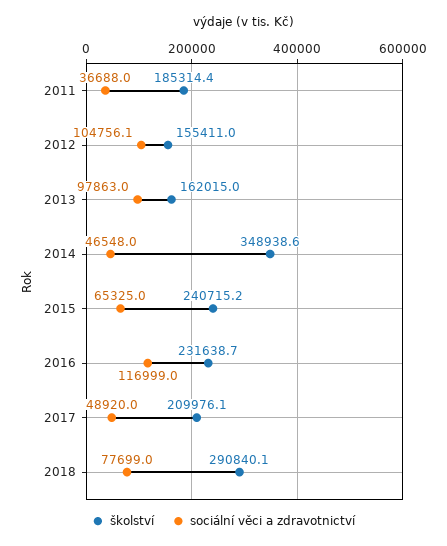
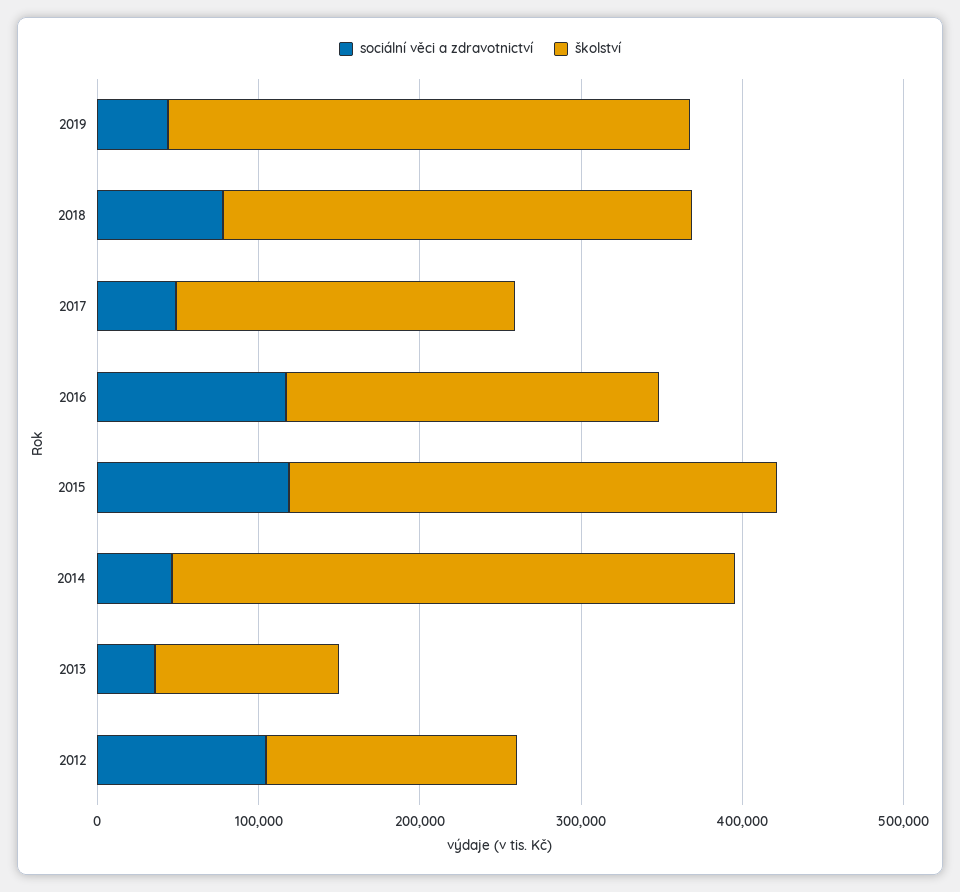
školství, 2011: 185314.4 -> none
sociální věci a zdravotnictví, 2011: 36688 -> none
školství, 2013: 162015 -> 120000
sociální věci a zdravotnictví, 2013: 97863 -> 40000
školství, 2015: 240715.2 -> 300000
sociální věci a zdravotnictví, 2015: 65325 -> 120000
sociální věci a zdravotnictví, 2019: none -> 40000
školství, 2019: none -> 320000

